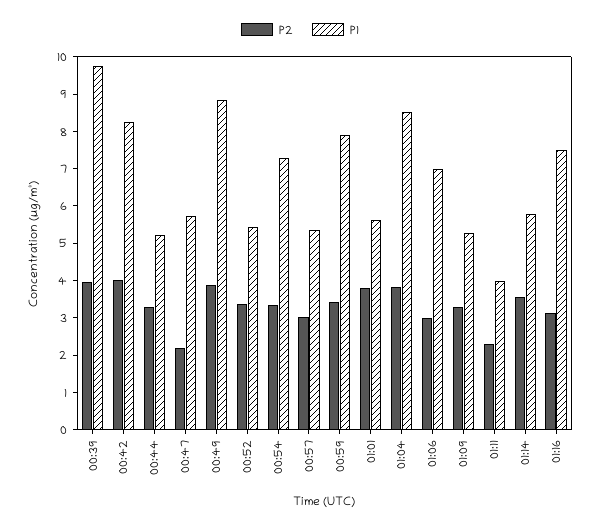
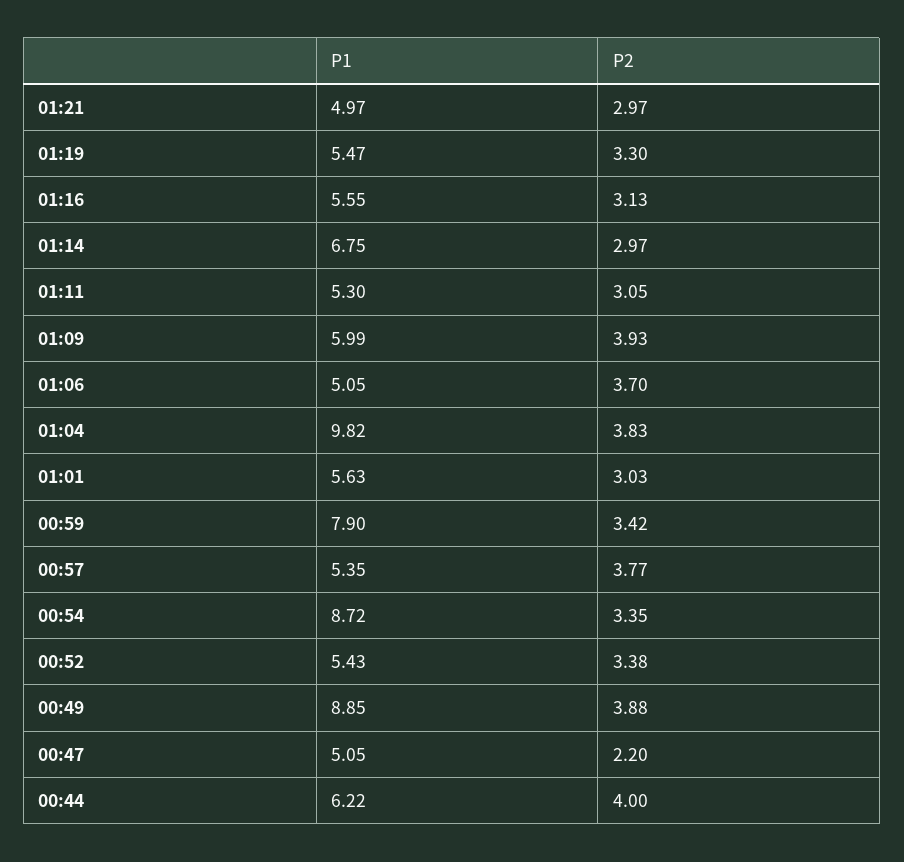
P2, 00:39: 4 -> none
P1, 00:39: 9.75 -> none
P2, 00:42: 4 -> none
P1, 00:42: 8.25 -> none
P2, 00:44: 3.25 -> 4
P1, 00:44: 5.25 -> 6.22
P1, 00:47: 5.75 -> 5.05
P1, 00:54: 7.25 -> 8.72
P2, 00:57: 3 -> 3.77
P2, 01:01: 3.75 -> 3.03
P1, 01:04: 8.5 -> 9.82
P2, 01:06: 3 -> 3.7
P1, 01:06: 7 -> 5.05
P2, 01:09: 3.25 -> 3.93
P1, 01:09: 5.25 -> 5.99
P2, 01:11: 2.25 -> 3.05
P1, 01:11: 4 -> 5.3
P2, 01:14: 3.5 -> 2.97
P1, 01:14: 5.75 -> 6.75
P1, 01:16: 7.5 -> 5.55
P1, 01:21: none -> 4.97
P2, 01:21: none -> 2.97
P1, 01:19: none -> 5.47
P2, 01:19: none -> 3.3

